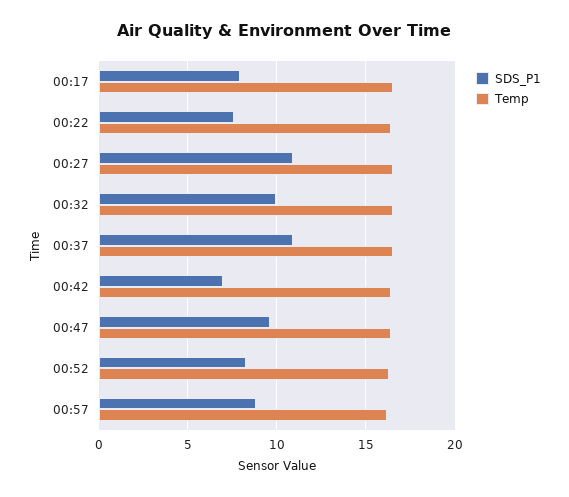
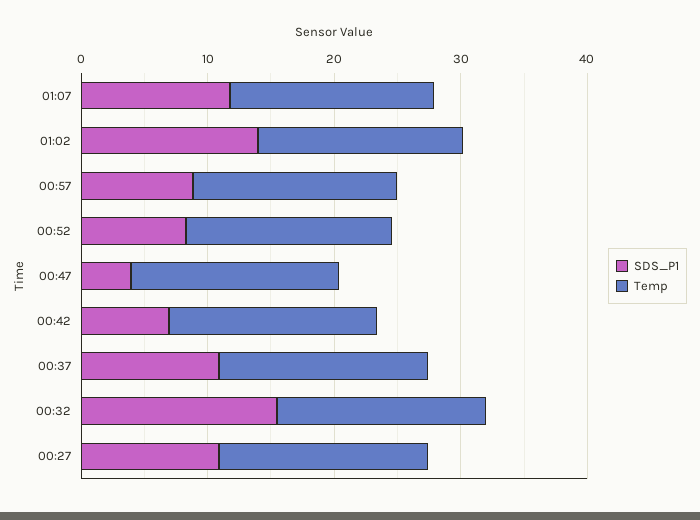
SDS_P1, 00:17: 8 -> none
Temp, 00:17: 16.5 -> none
SDS_P1, 00:22: 7.5 -> none
Temp, 00:22: 16.5 -> none
SDS_P1, 00:32: 10 -> 16
SDS_P1, 00:47: 9.5 -> 4
SDS_P1, 01:07: none -> 12
Temp, 01:07: none -> 16
SDS_P1, 01:02: none -> 14
Temp, 01:02: none -> 16

